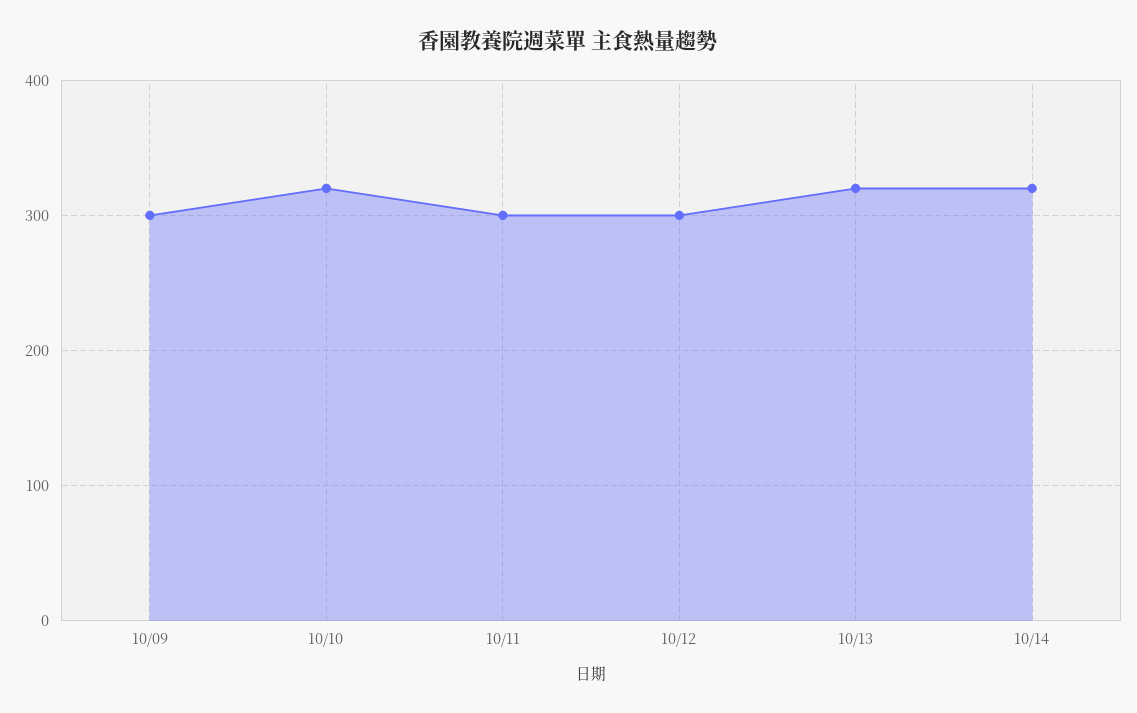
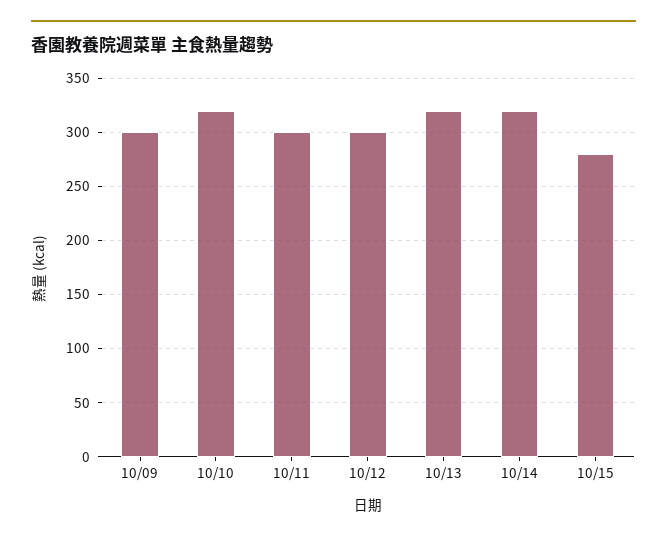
10/15: none -> 280

